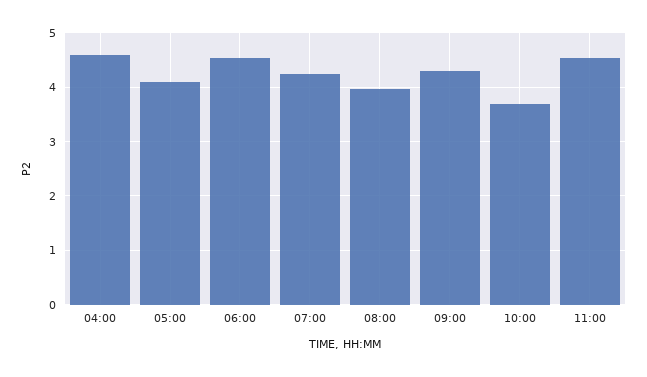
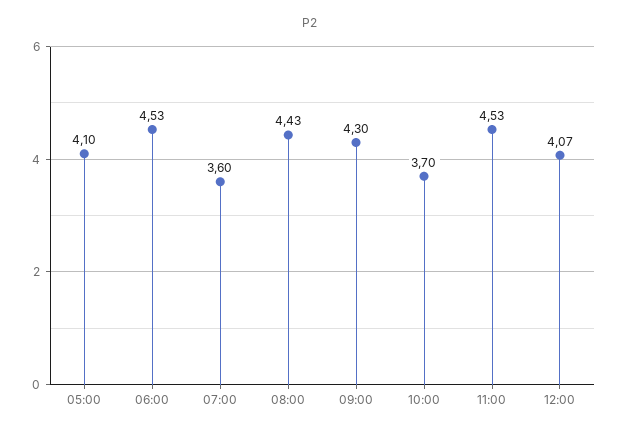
04:00: 4.6 -> none
07:00: 4.2 -> 3.6
08:00: 4 -> 4.43
12:00: none -> 4.07

